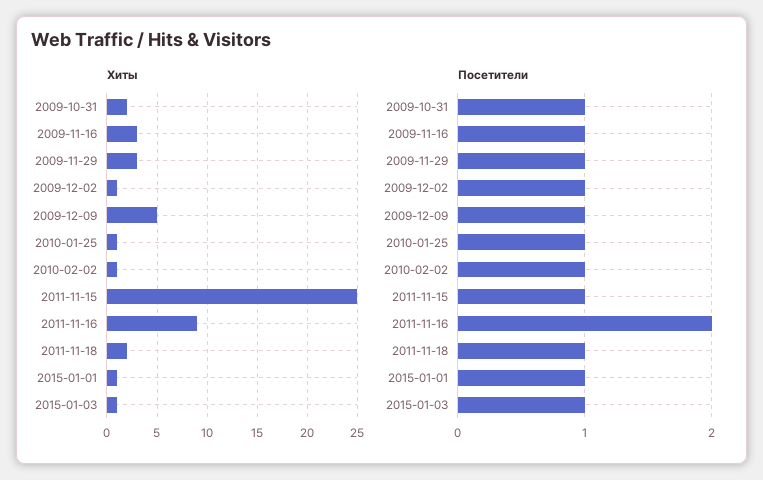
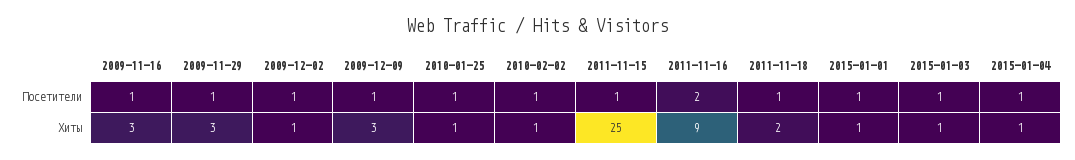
Хиты, 2009-10-31: 2 -> none
Хиты, 2009-12-09: 5 -> 3
Посетители, 2009-10-31: 1 -> none
Посетители, 2015-01-04: none -> 1
Хиты, 2015-01-04: none -> 1

